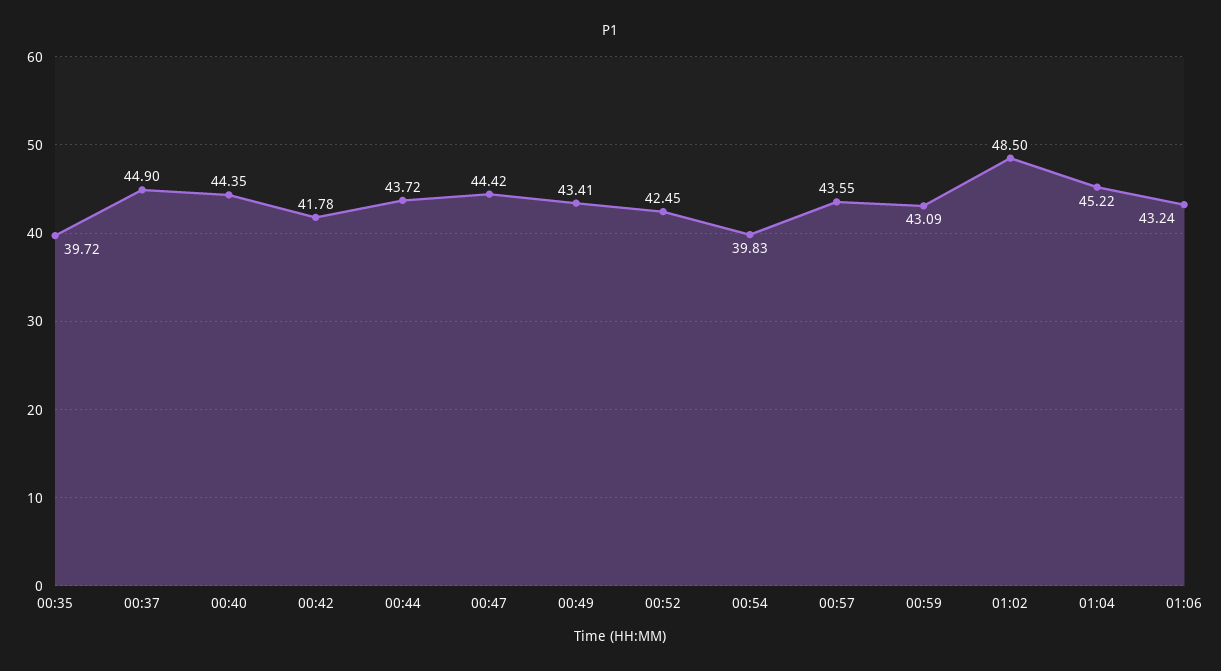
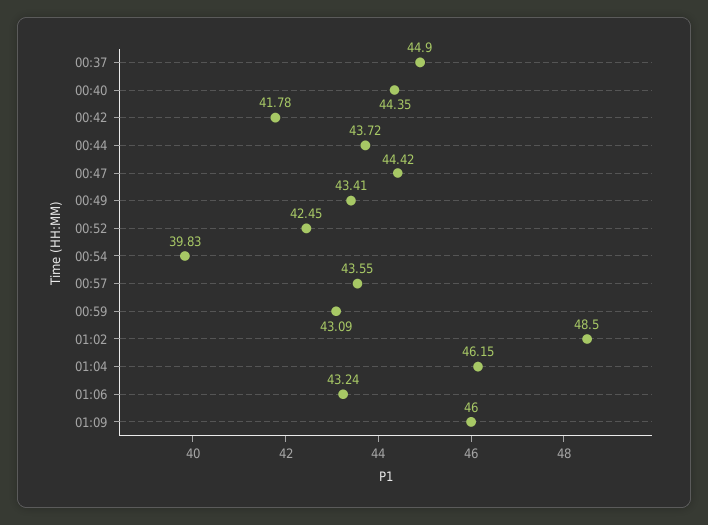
00:35: 39.72 -> none
01:04: 45.22 -> 46.15
01:09: none -> 46

